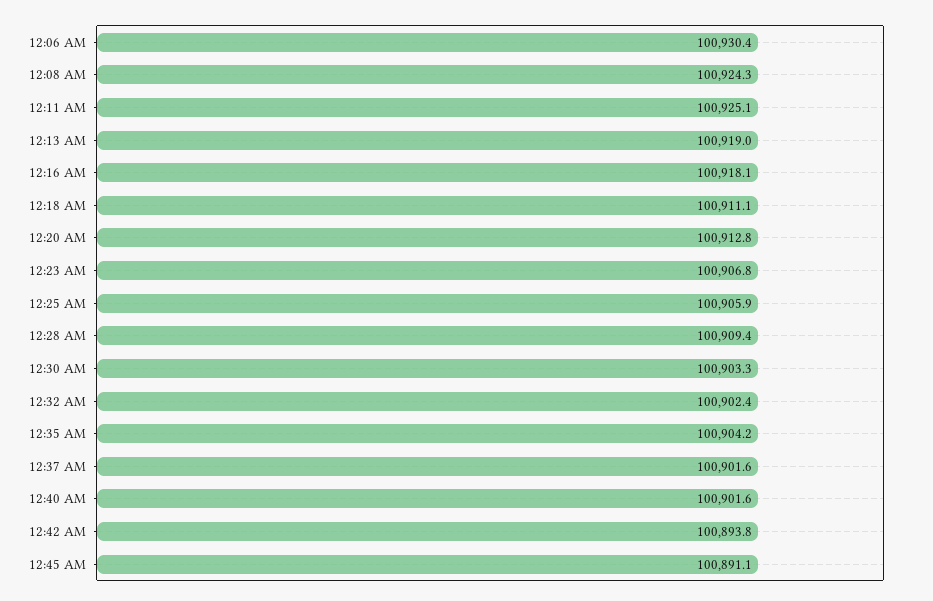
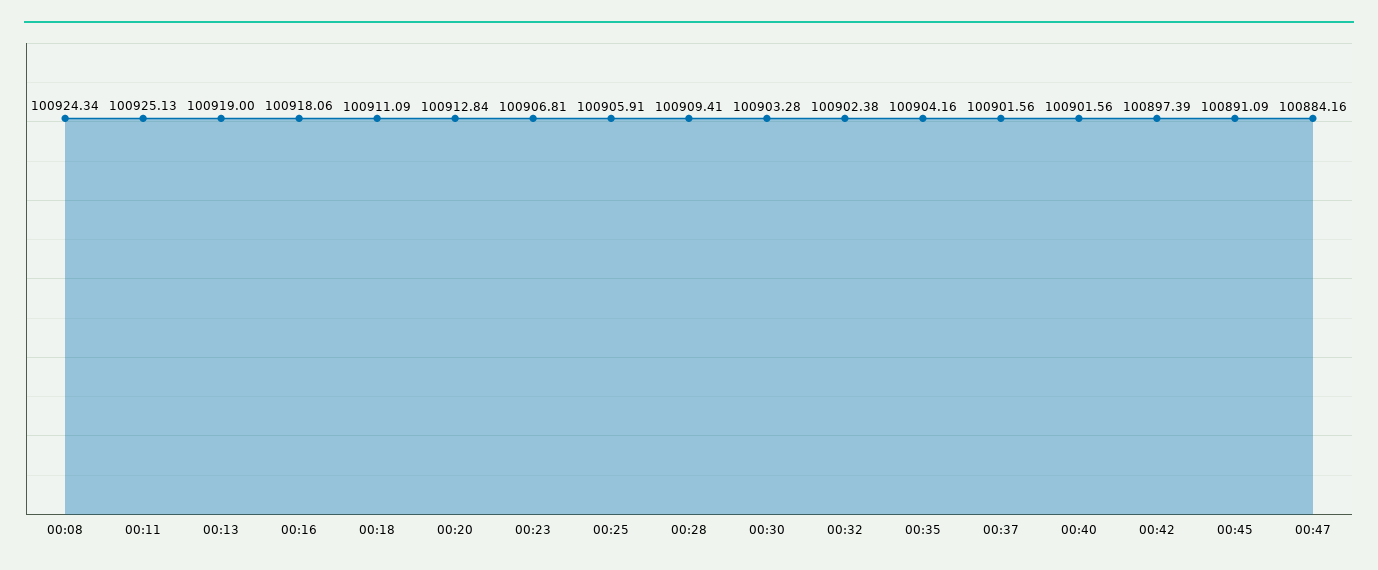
12:06 AM: 100930.4 -> none
12:42 AM: 100893.8 -> 100897.39
00:47: none -> 100884.16

